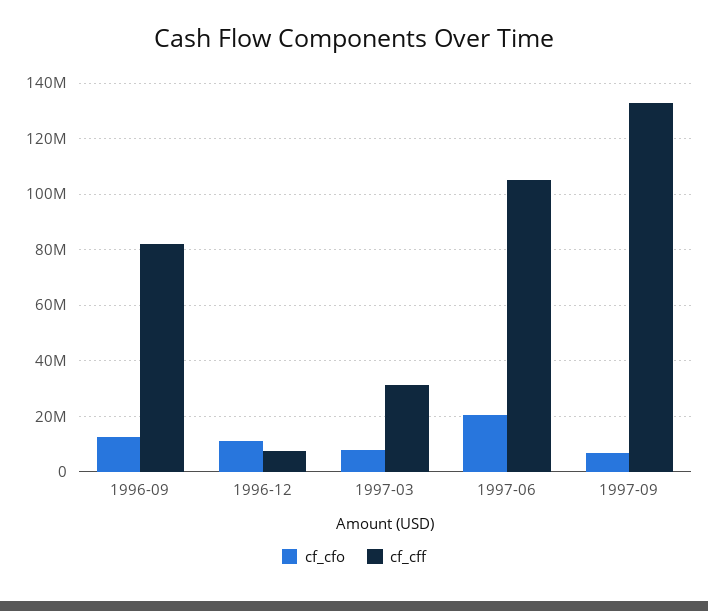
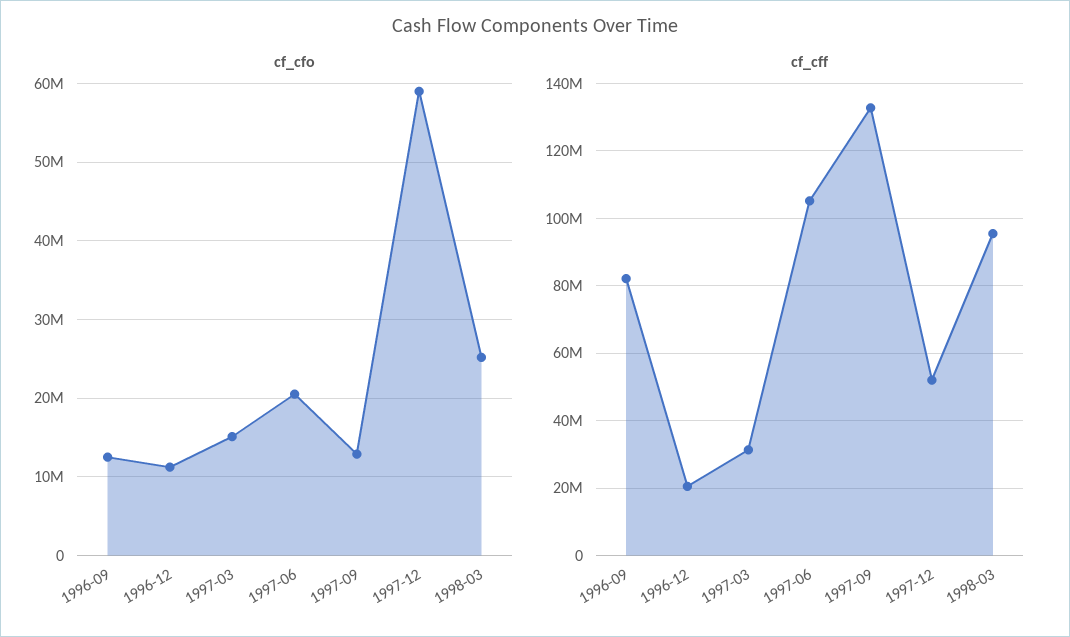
cf_cff, 1996-12: 7500000 -> 20000000
cf_cfo, 1997-03: 7500000 -> 15000000
cf_cfo, 1997-09: 7500000 -> 13000000
cf_cfo, 1997-12: none -> 59000000
cf_cfo, 1998-03: none -> 25000000
cf_cff, 1997-12: none -> 52000000
cf_cff, 1998-03: none -> 96000000

